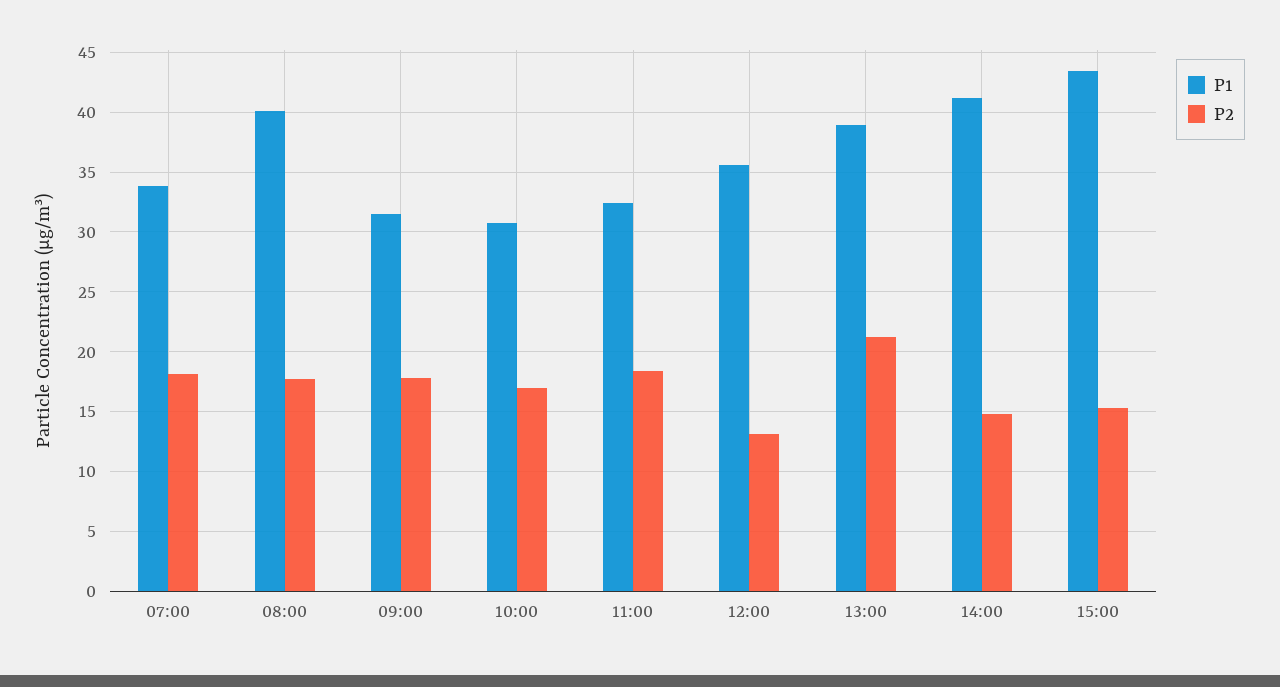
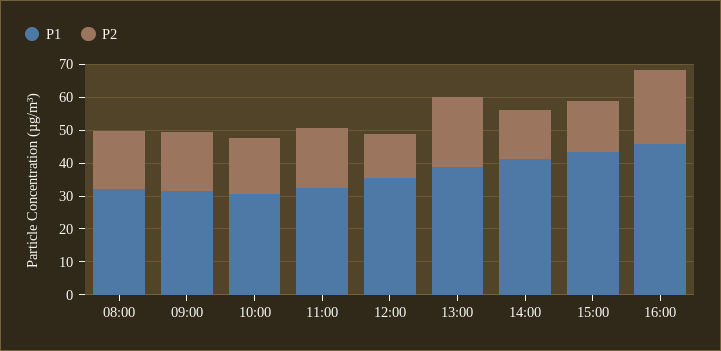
P1, 07:00: 34 -> none
P2, 07:00: 18 -> none
P1, 08:00: 40 -> 32.5
P1, 16:00: none -> 45
P2, 16:00: none -> 22.5

